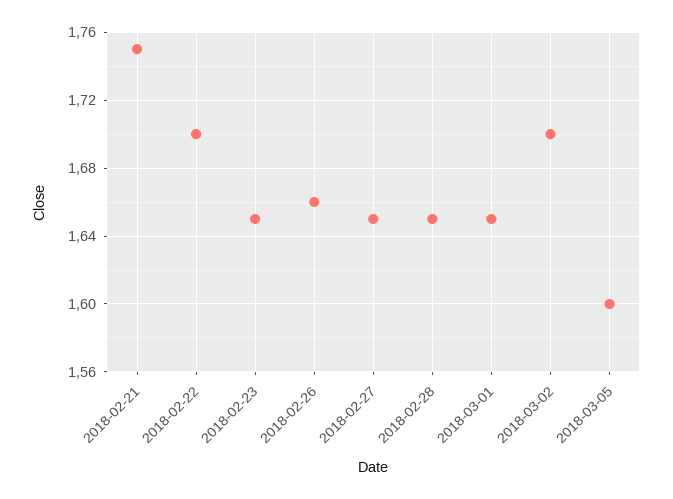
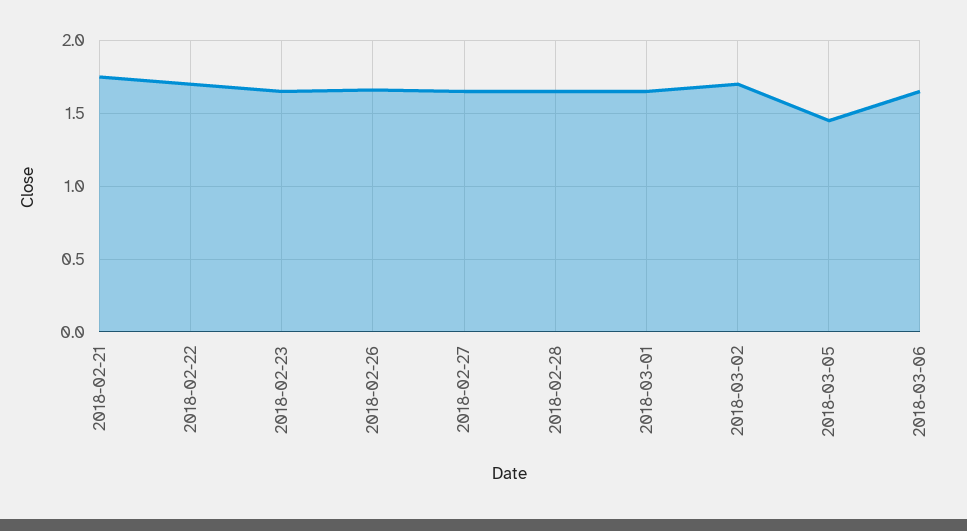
2018-03-05: 1.6 -> 1.45
2018-03-06: none -> 1.65

